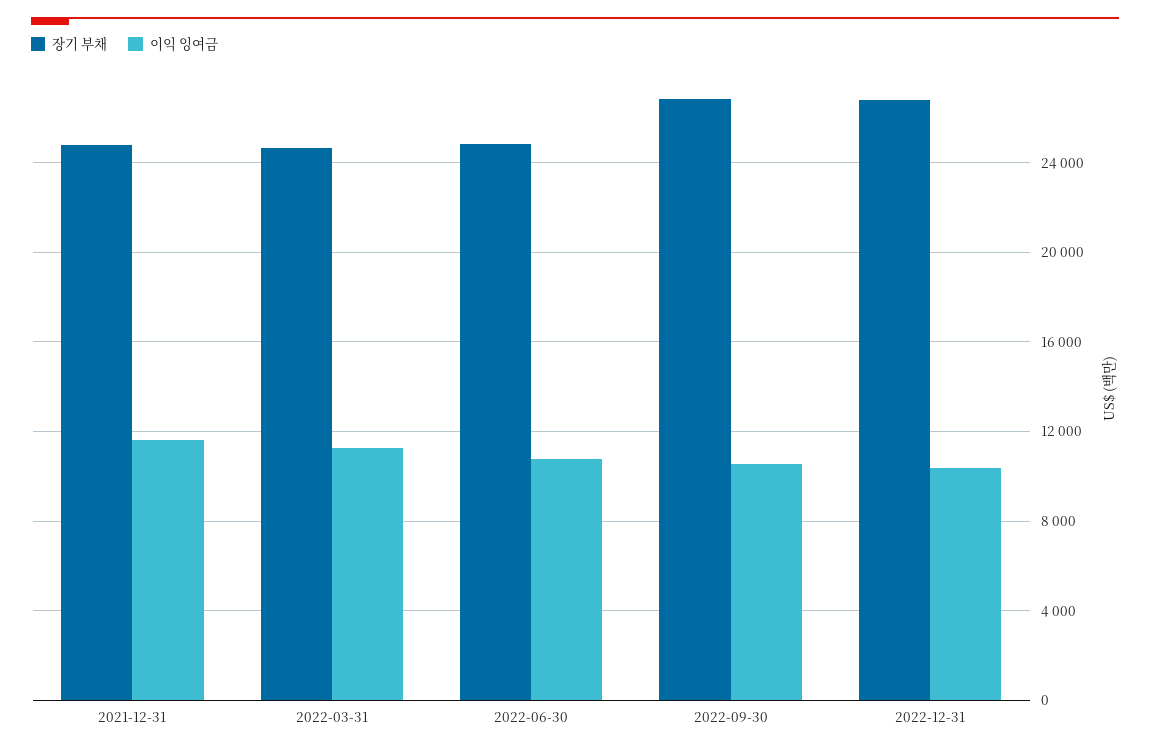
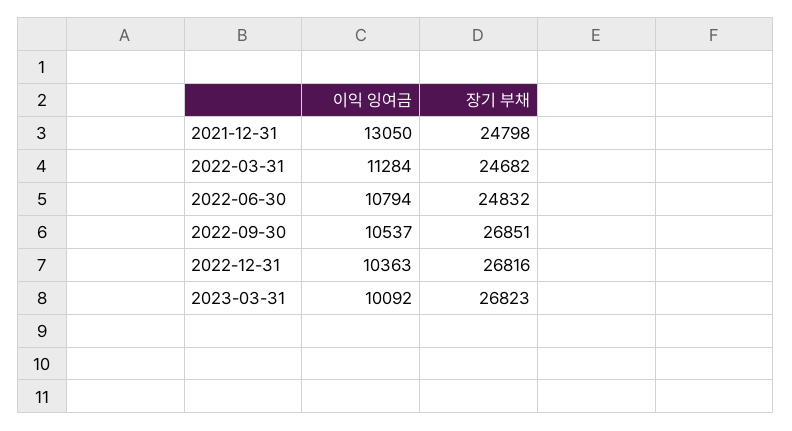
이익 잉여금, 2021-12-31: 11500 -> 13050
이익 잉여금, 2023-03-31: none -> 10092
장기 부채, 2023-03-31: none -> 26823

